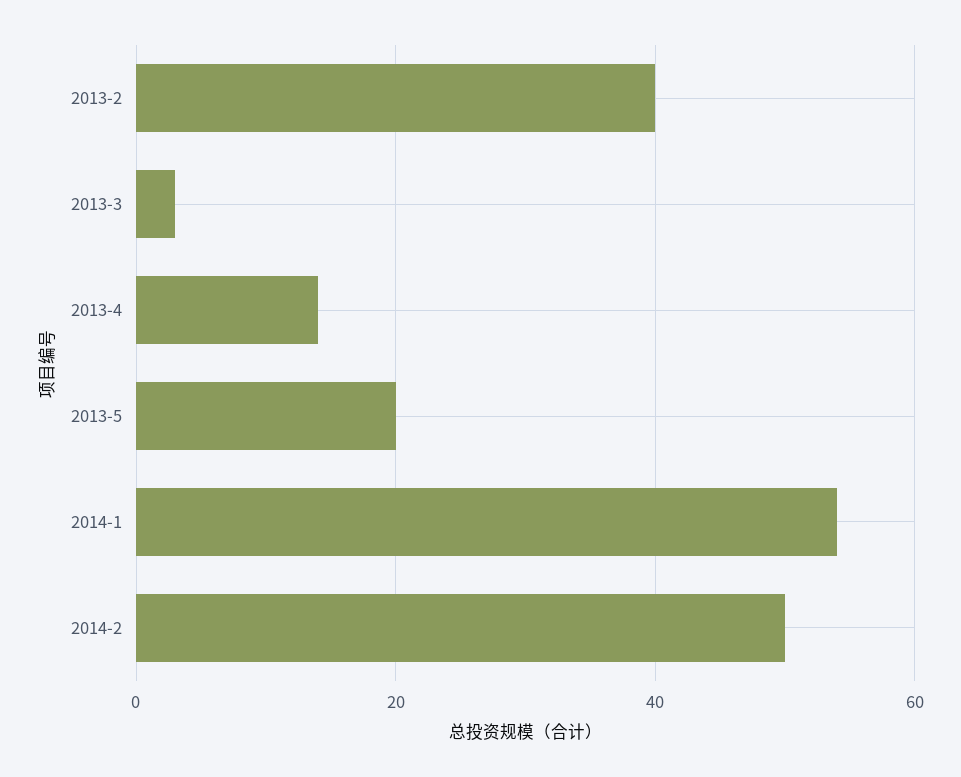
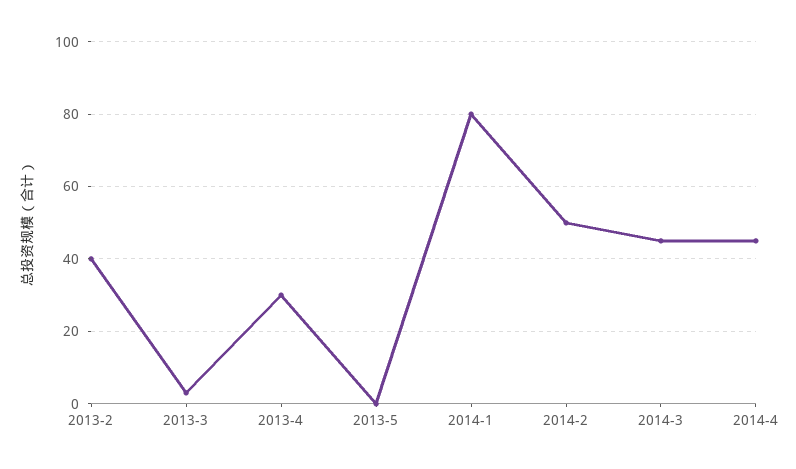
2013-4: 15 -> 30
2013-5: 20 -> 0
2014-1: 55 -> 80
2014-3: none -> 45
2014-4: none -> 45

